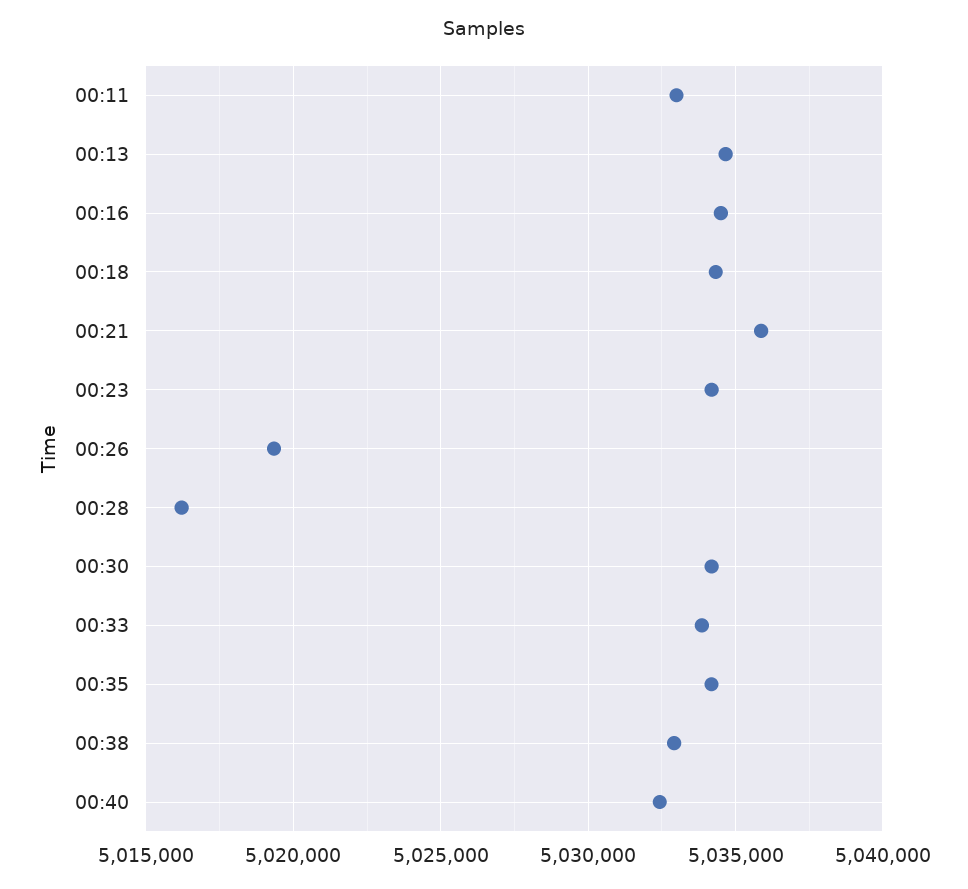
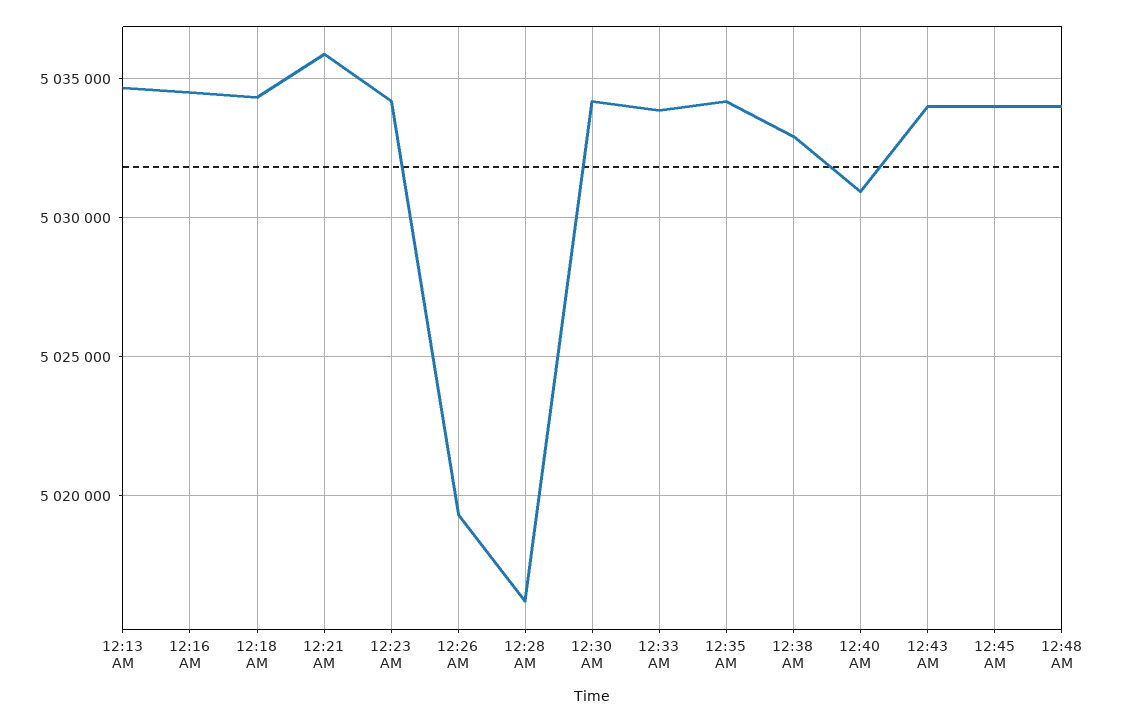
00:11: 5033000 -> none
00:40: 5032500 -> 5031000
12:43 AM: none -> 5034000
12:45 AM: none -> 5034000
12:48 AM: none -> 5034000

